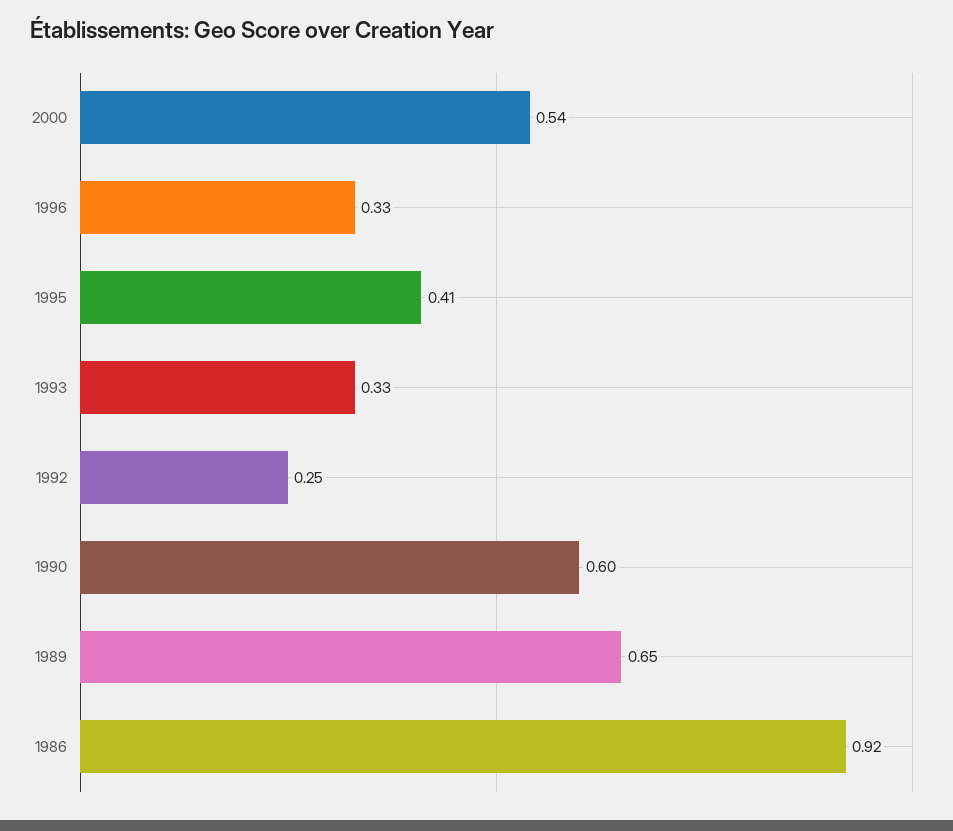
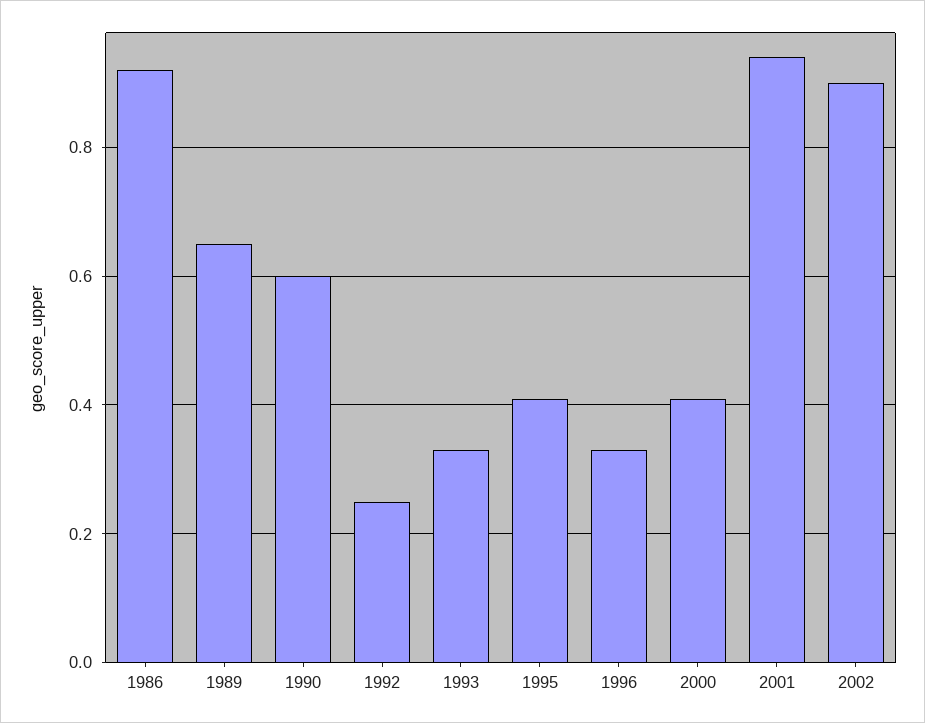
2000: 0.54 -> 0.4
2001: none -> 0.95
2002: none -> 0.9

